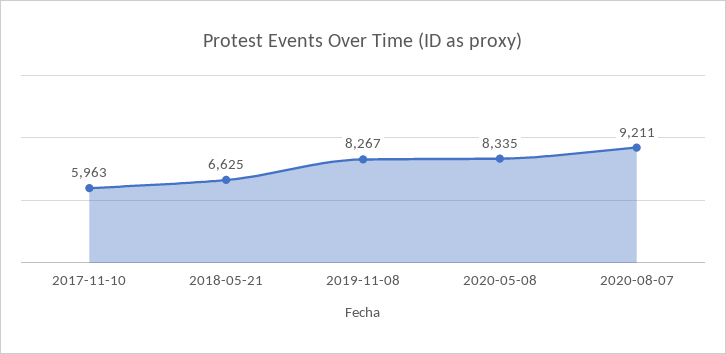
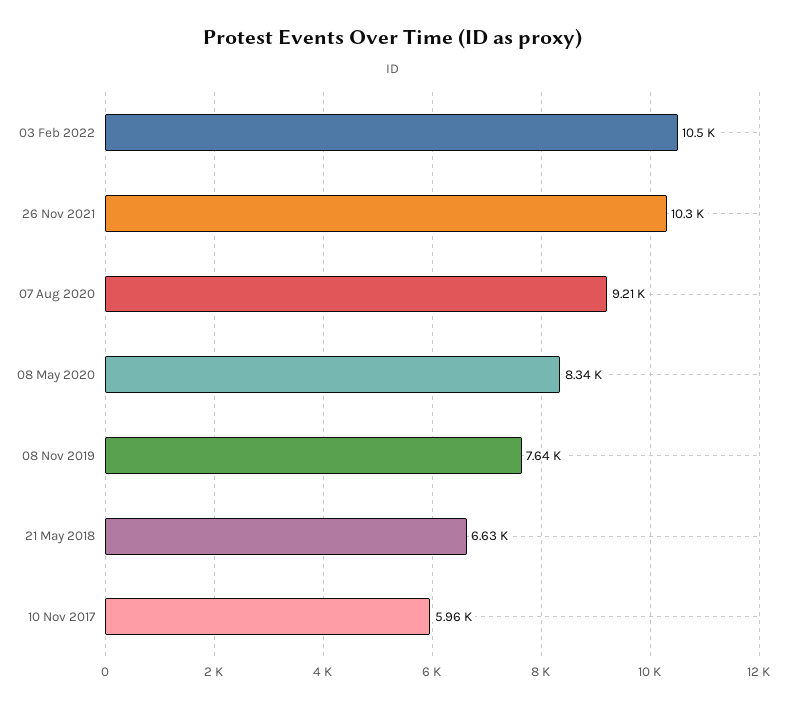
2019-11-08: 8267 -> 7640
03 Feb 2022: none -> 10500
26 Nov 2021: none -> 10300

